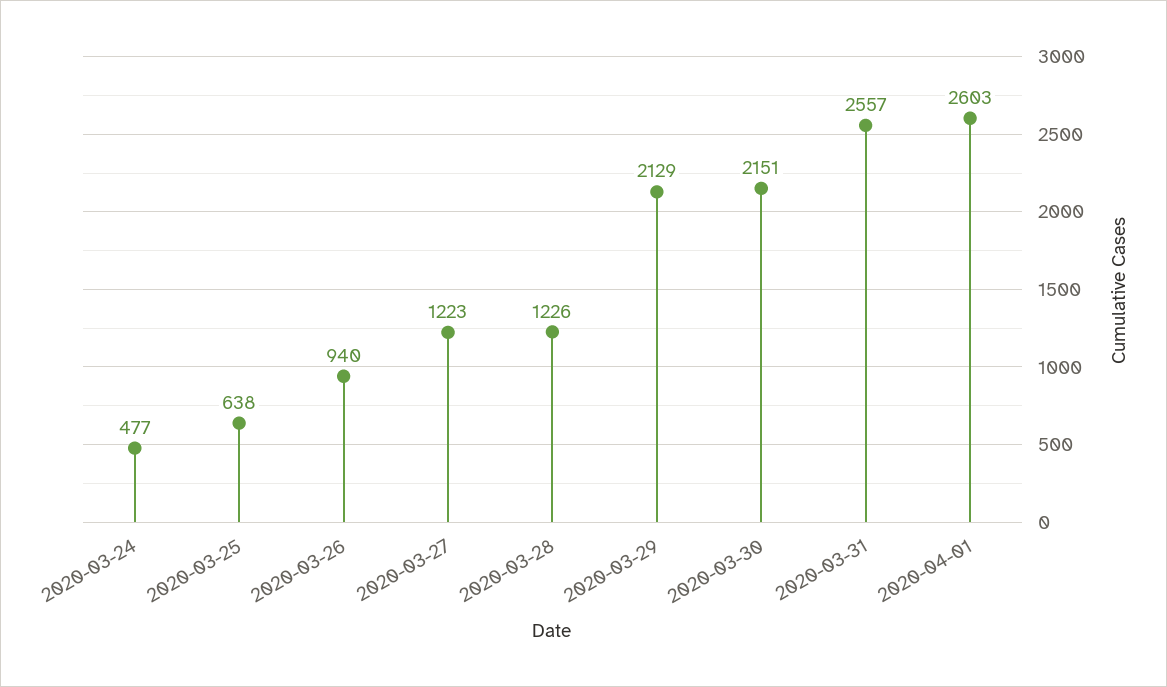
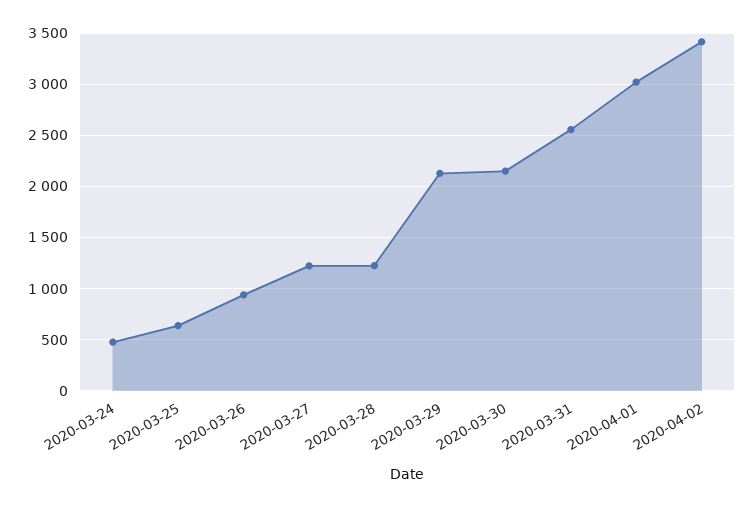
2020-04-01: 2603 -> 3000
2020-04-02: none -> 3400

